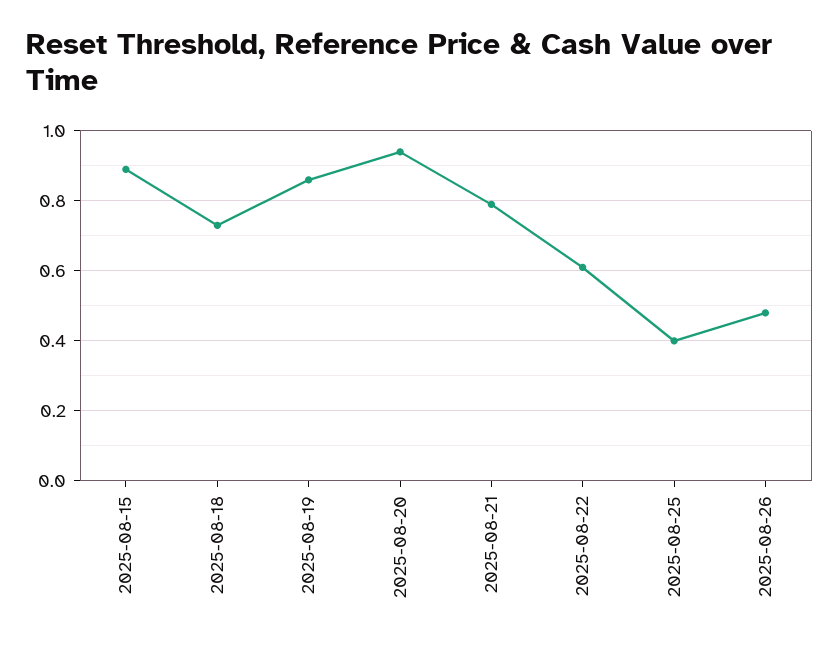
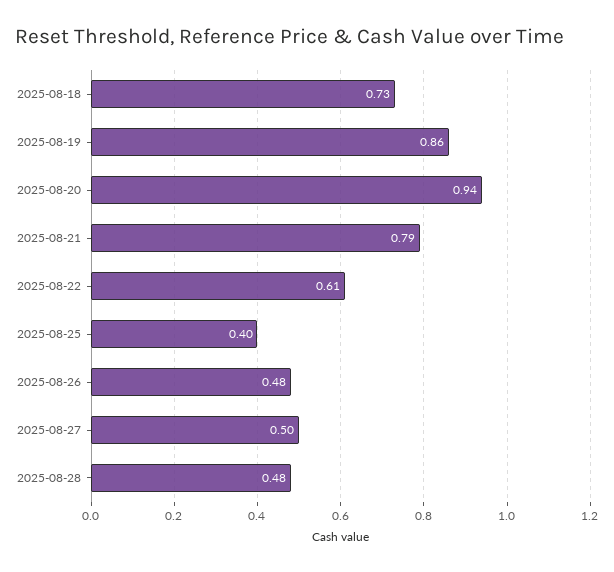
2025-08-15: 0.9 -> none
2025-08-27: none -> 0.5
2025-08-28: none -> 0.48

